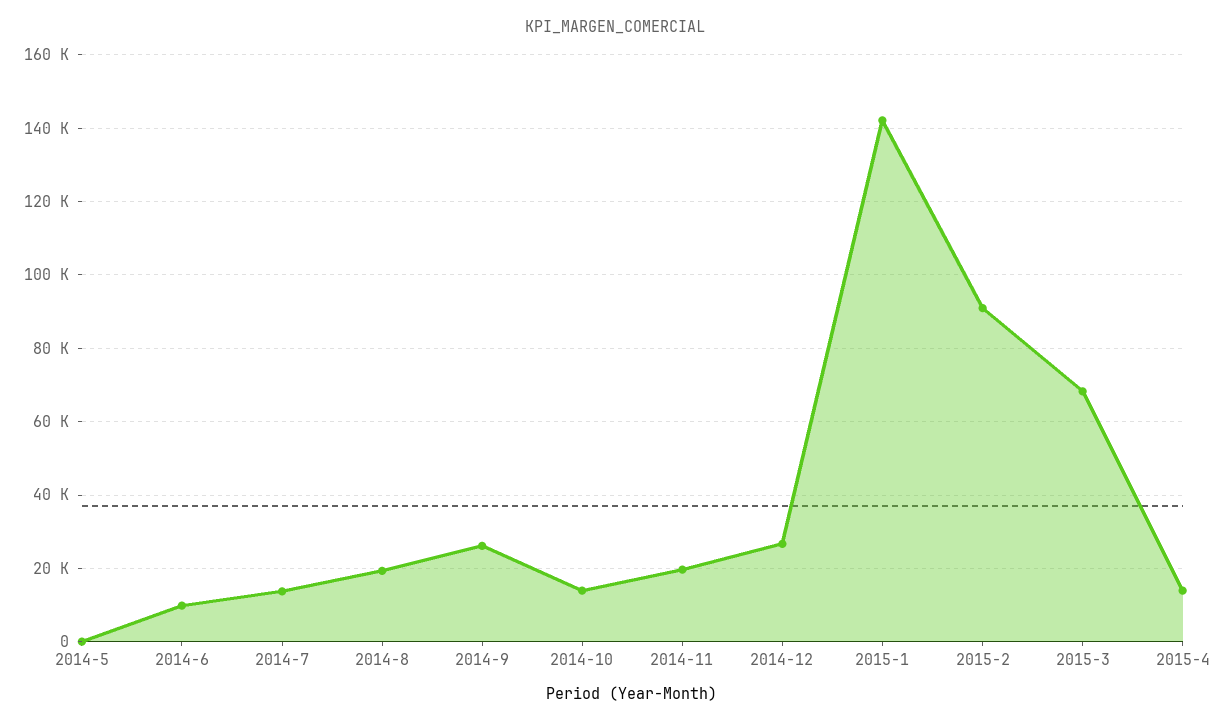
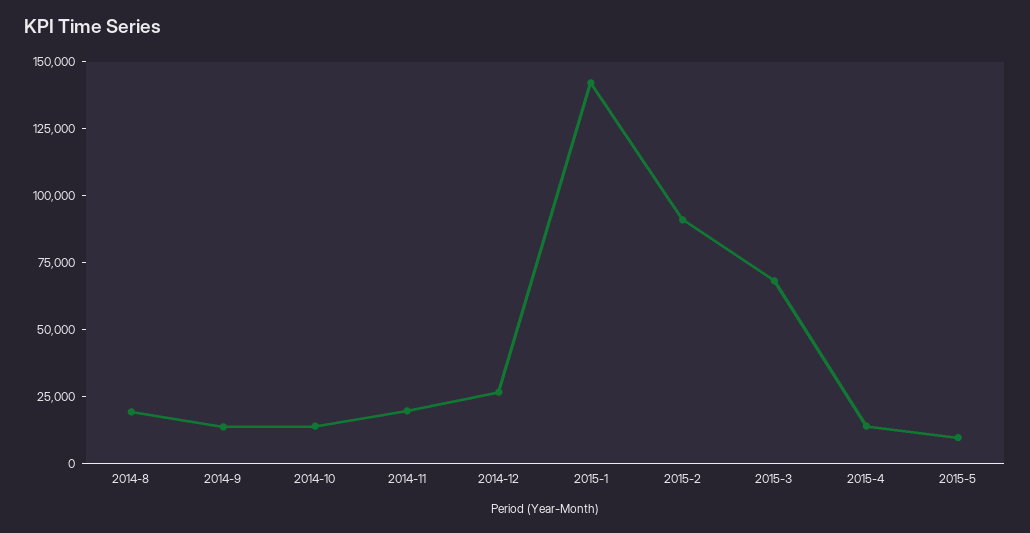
2014-5: 0 -> none
2014-6: 10000 -> none
2014-7: 14000 -> none
2014-9: 26000 -> 15000
2015-5: none -> 10000

